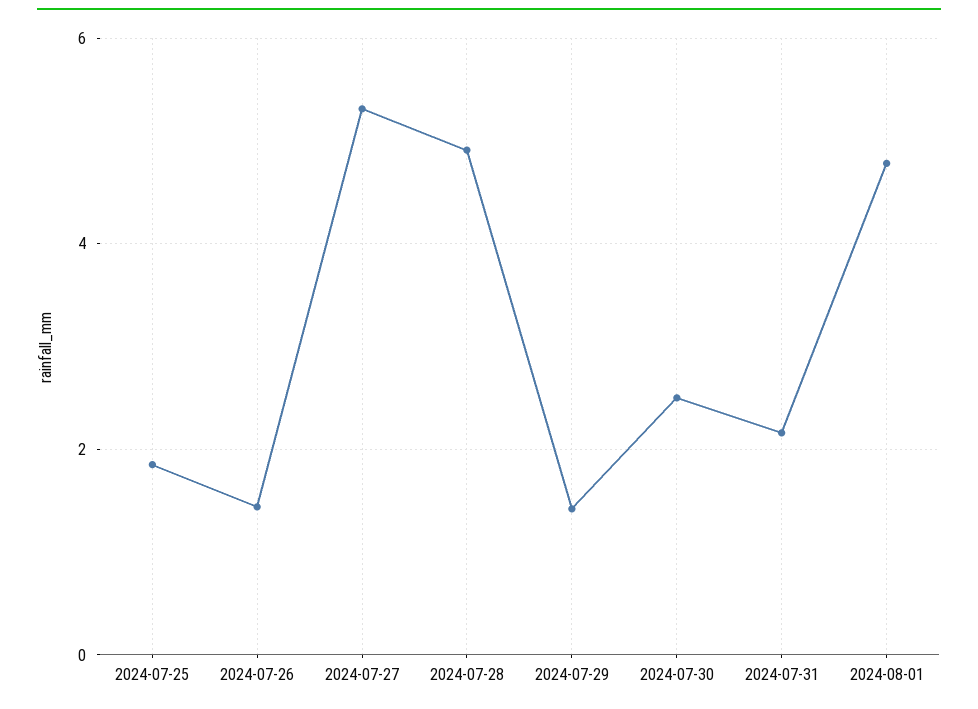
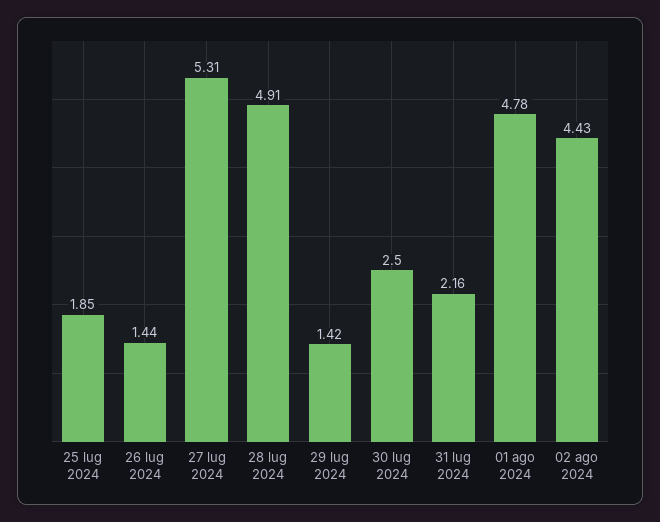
02 ago 2024: none -> 4.43

